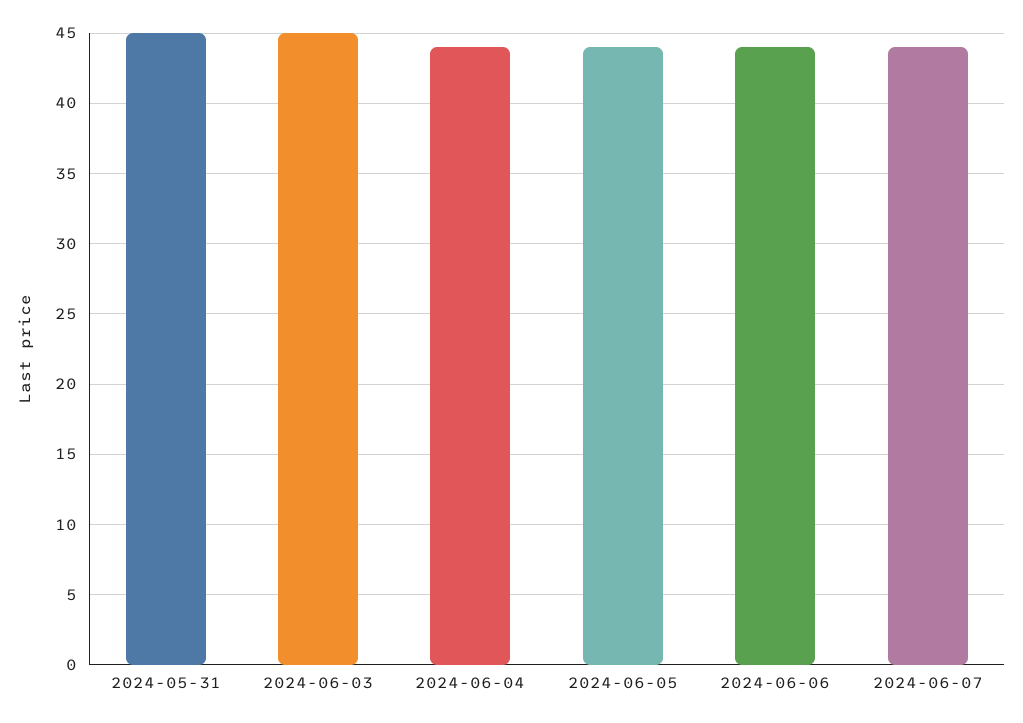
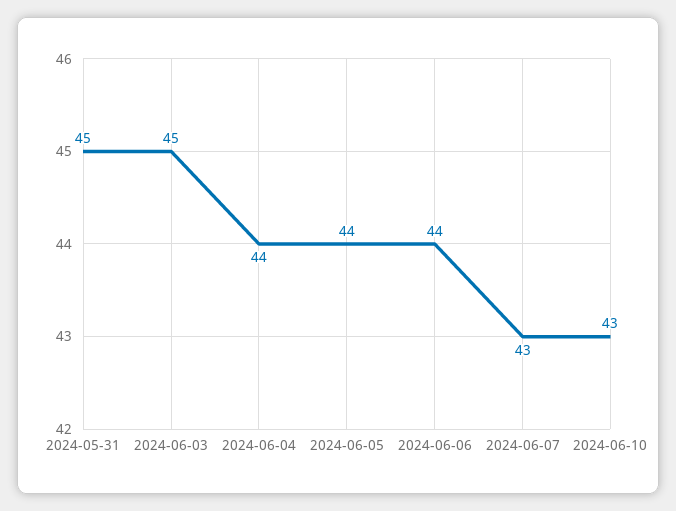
2024-06-07: 44 -> 43
2024-06-10: none -> 43

